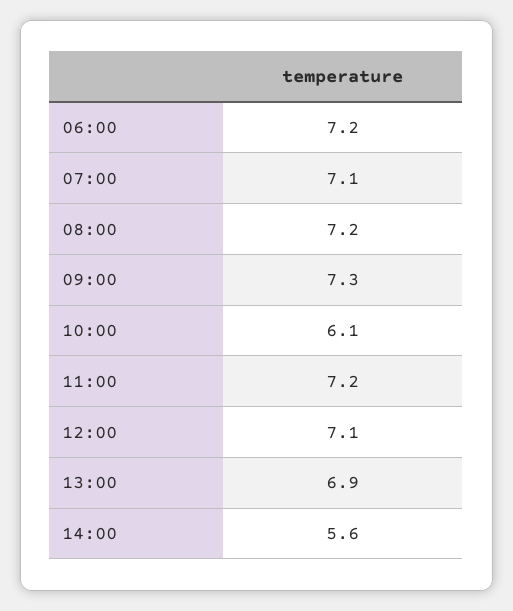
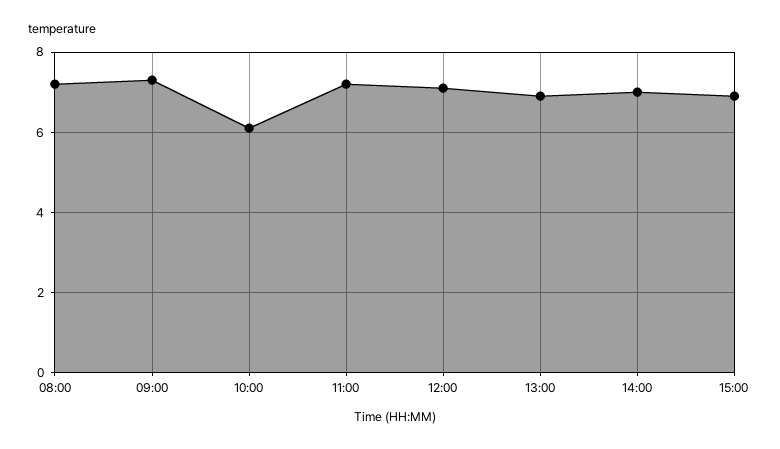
06:00: 7.2 -> none
07:00: 7.1 -> none
14:00: 5.6 -> 7
15:00: none -> 7

